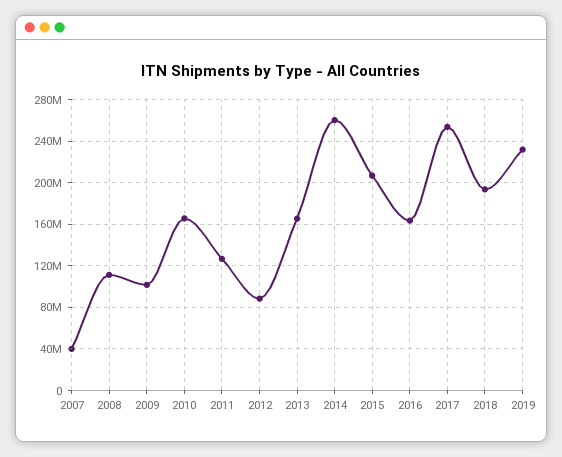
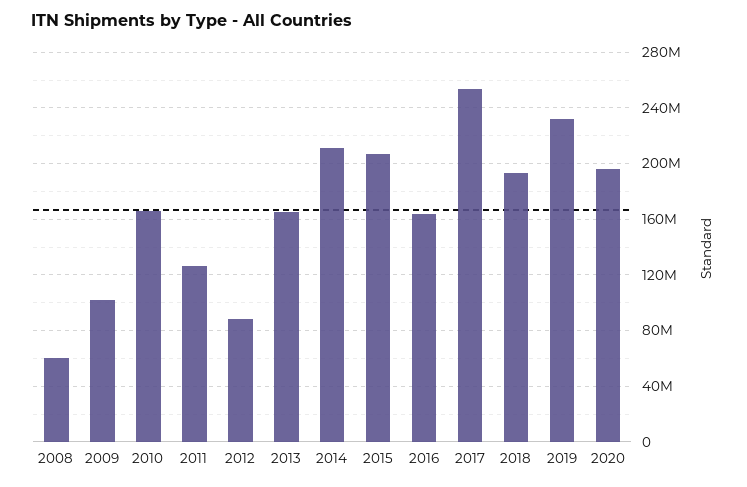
2007: 40000000 -> none
2008: 110000000 -> 60000000
2014: 260000000 -> 210000000
2020: none -> 195000000

